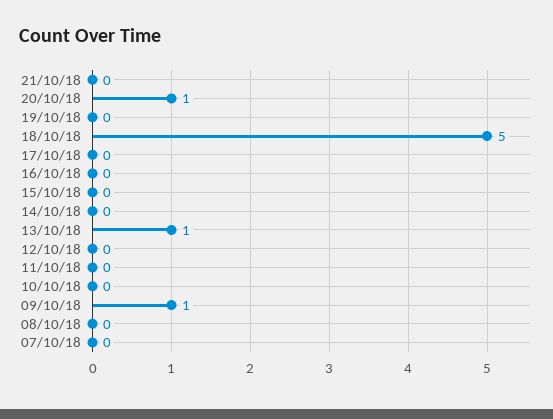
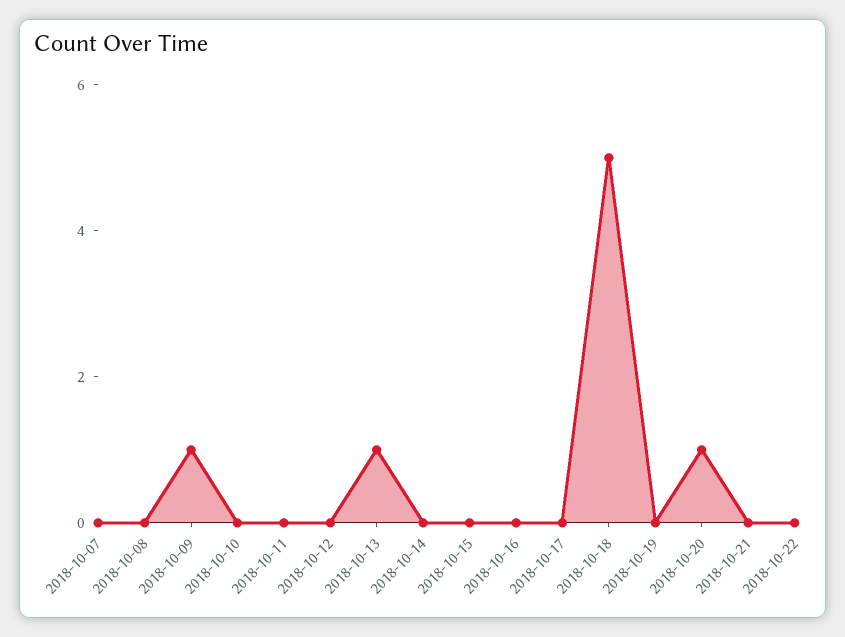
2018-10-22: none -> 0

